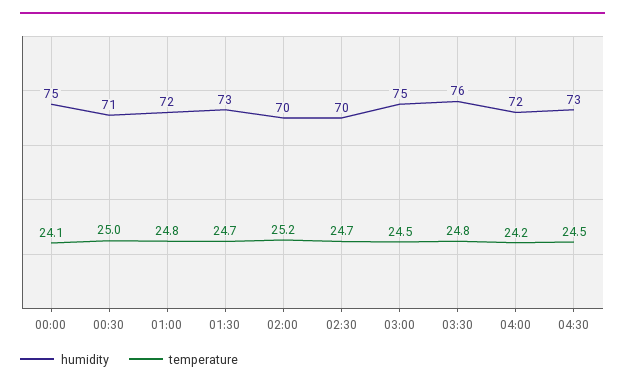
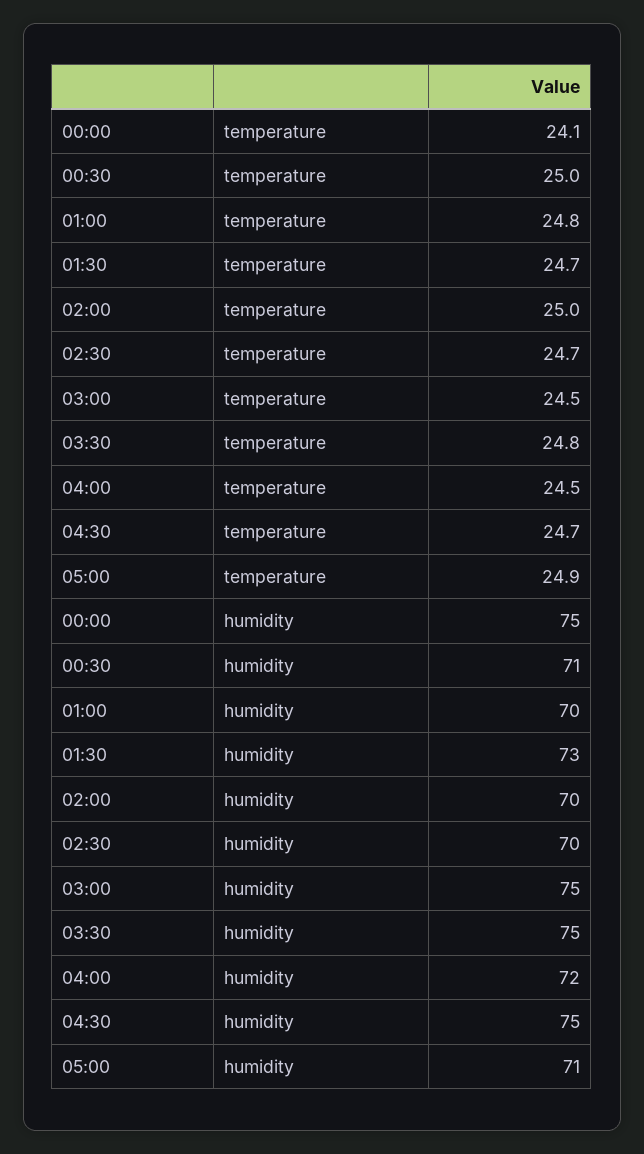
humidity, 01:00: 72 -> 70
temperature, 02:00: 25.2 -> 25
humidity, 03:30: 76 -> 75
temperature, 04:00: 24.2 -> 24.5
humidity, 04:30: 73 -> 75
temperature, 04:30: 24.5 -> 24.7
temperature, 05:00: none -> 24.9
humidity, 05:00: none -> 71

